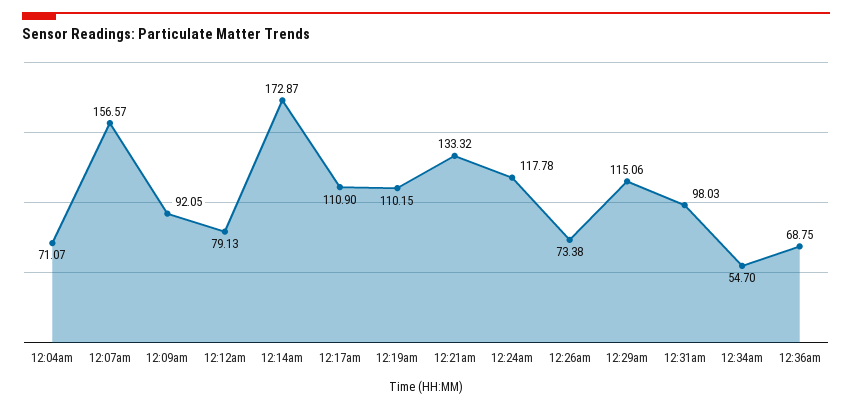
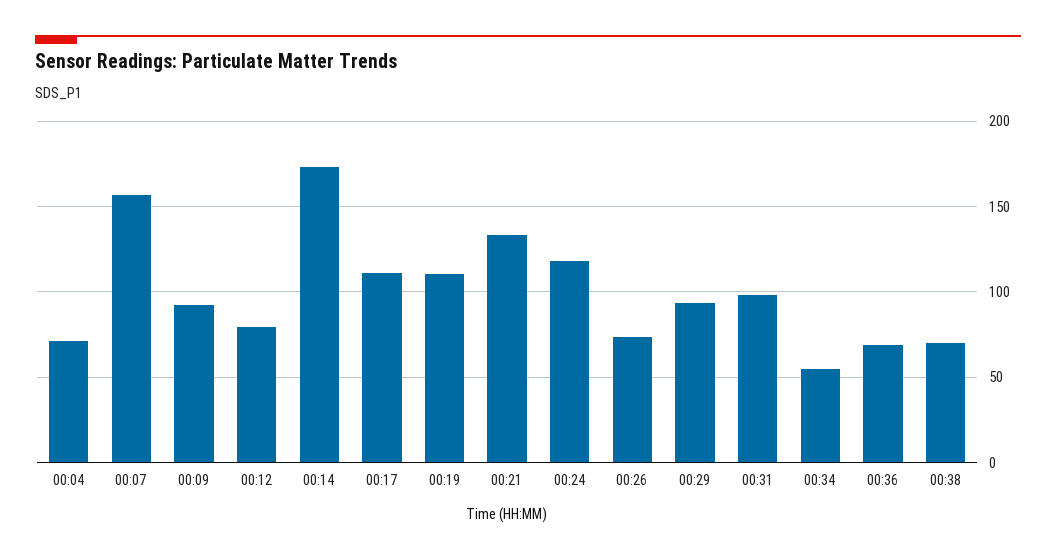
12:29am: 115.06 -> 95
00:38: none -> 70

